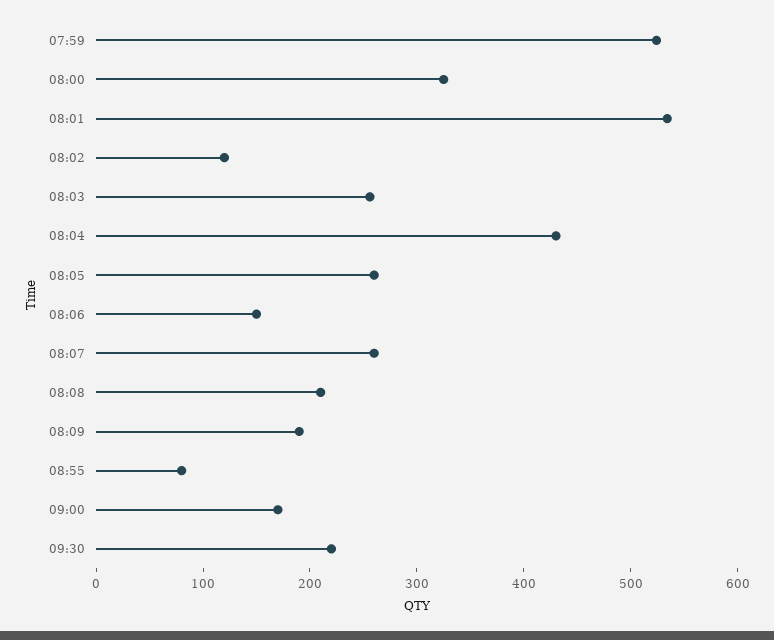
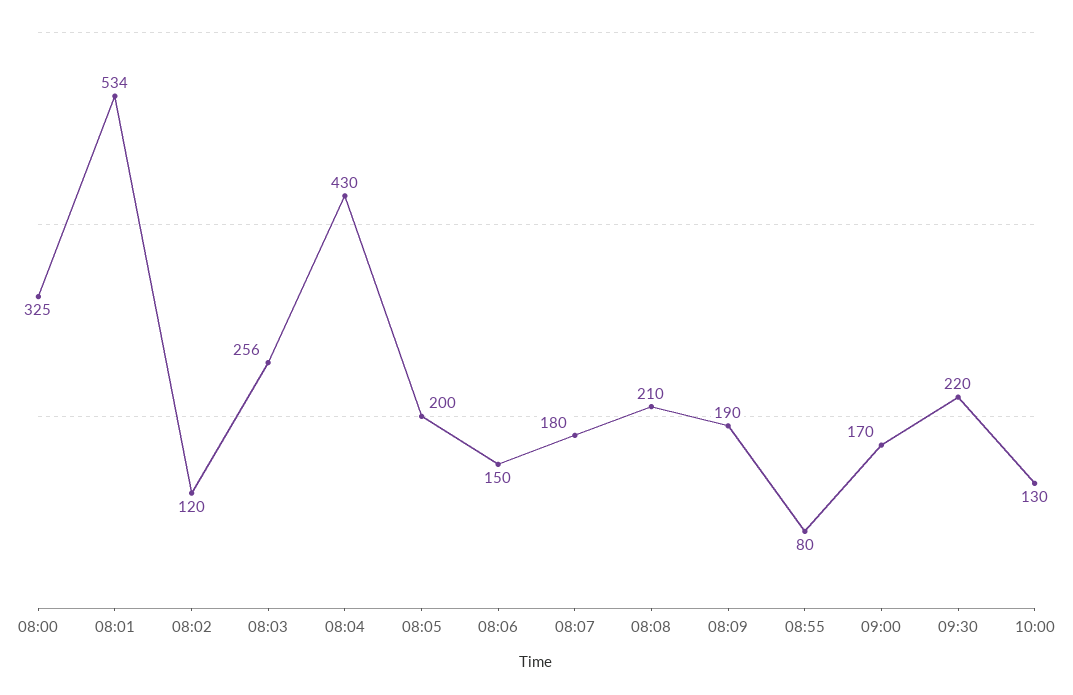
07:59: 520 -> none
08:05: 260 -> 200
08:07: 260 -> 180
10:00: none -> 130

